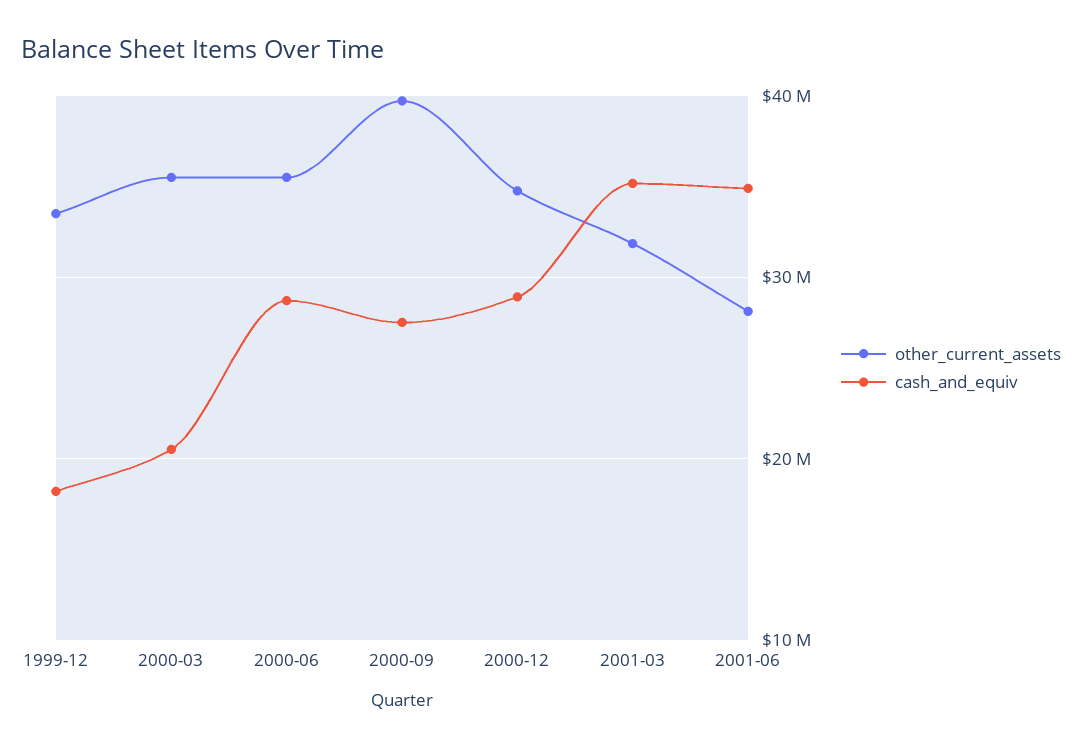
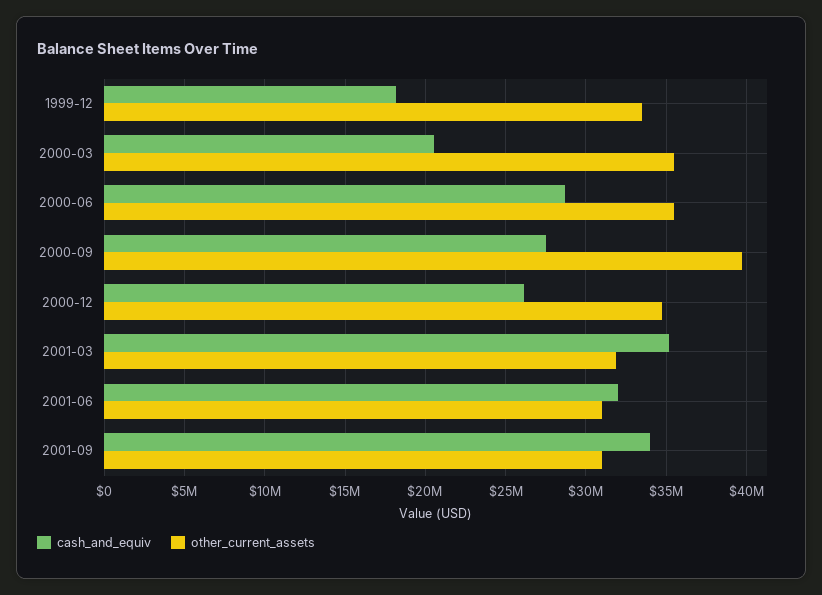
cash_and_equiv, 2000-12: 29000000 -> 26000000
other_current_assets, 2001-06: 28000000 -> 31000000
cash_and_equiv, 2001-06: 35000000 -> 32000000
cash_and_equiv, 2001-09: none -> 34000000
other_current_assets, 2001-09: none -> 31000000

